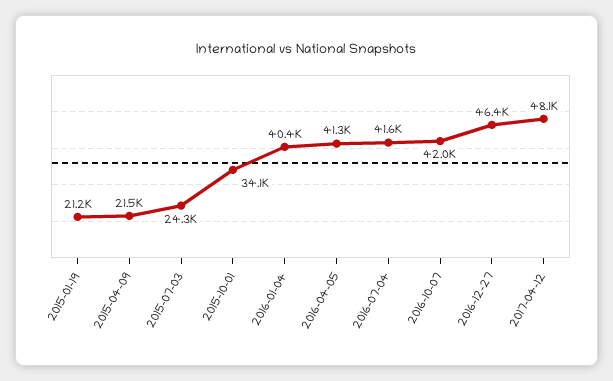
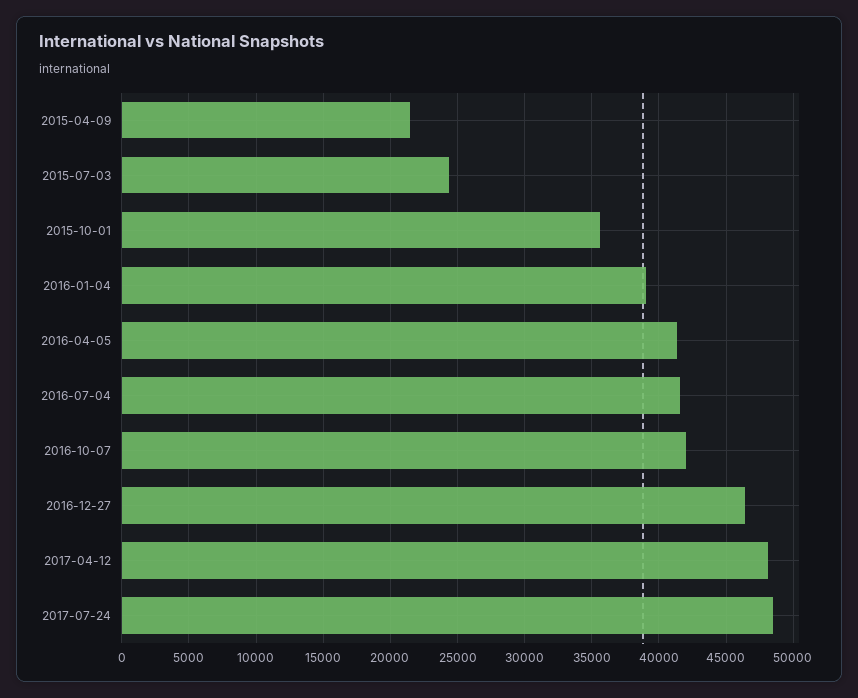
2015-01-19: 21200 -> none
2015-10-01: 34100 -> 35500
2016-01-04: 40400 -> 39000
2017-07-24: none -> 48500

